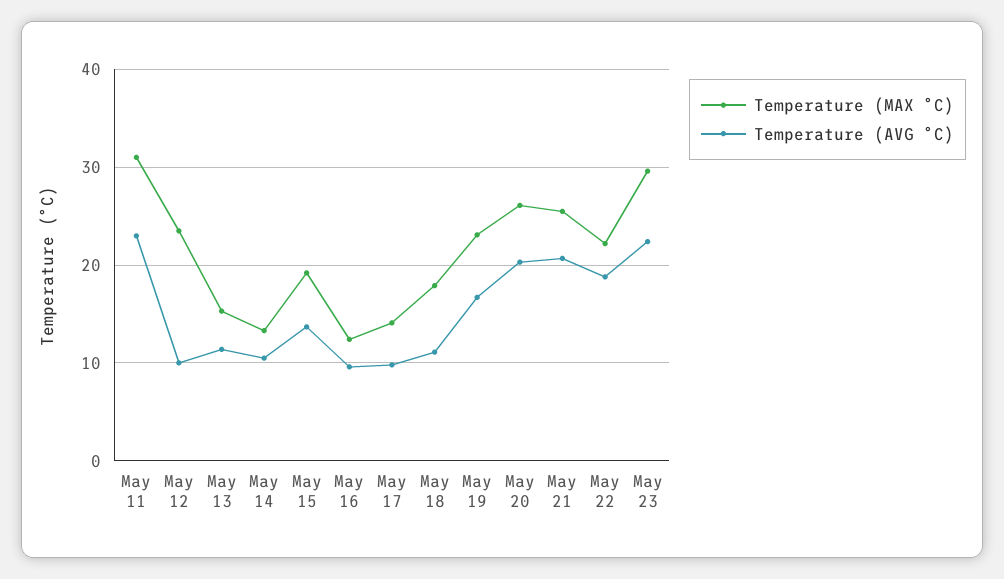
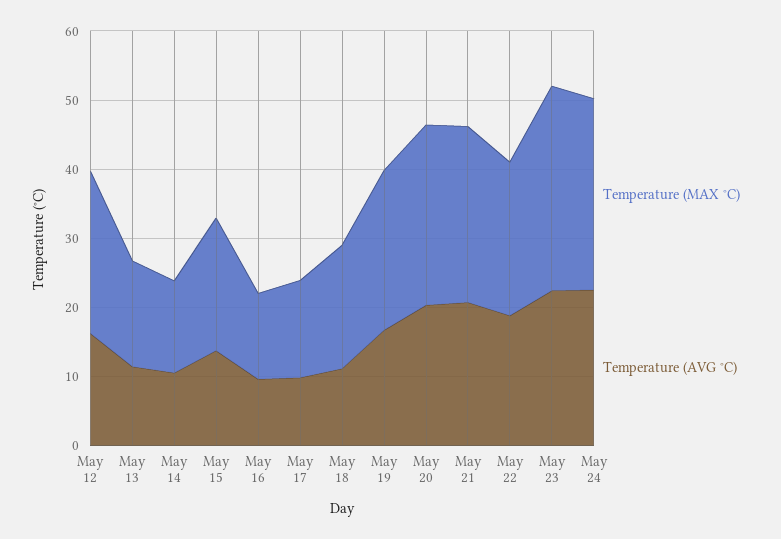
Temperature (MAX °C), May 11: 31 -> none
Temperature (AVG °C), May 11: 23 -> none
Temperature (AVG °C), May 12: 10 -> 16
Temperature (MAX °C), May 24: none -> 28
Temperature (AVG °C), May 24: none -> 22

